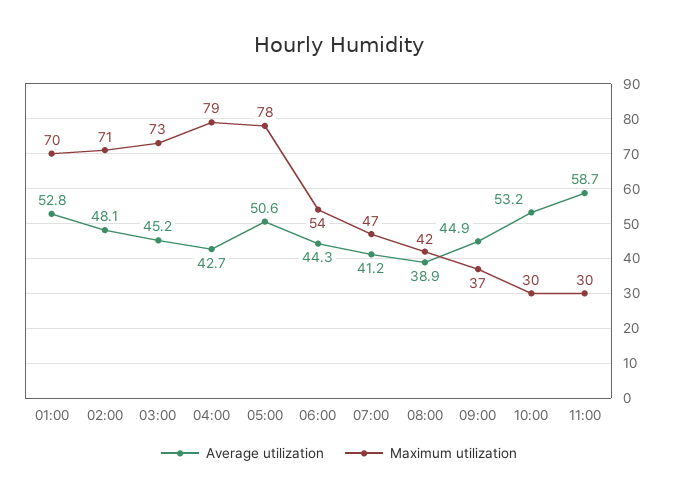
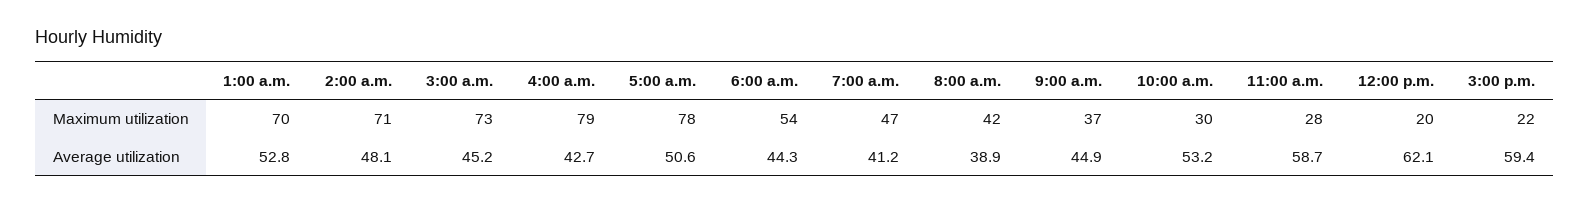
Maximum utilization, 11:00: 30 -> 28
Maximum utilization, 12:00 p.m.: none -> 20
Maximum utilization, 3:00 p.m.: none -> 22
Average utilization, 12:00 p.m.: none -> 62.1
Average utilization, 3:00 p.m.: none -> 59.4

